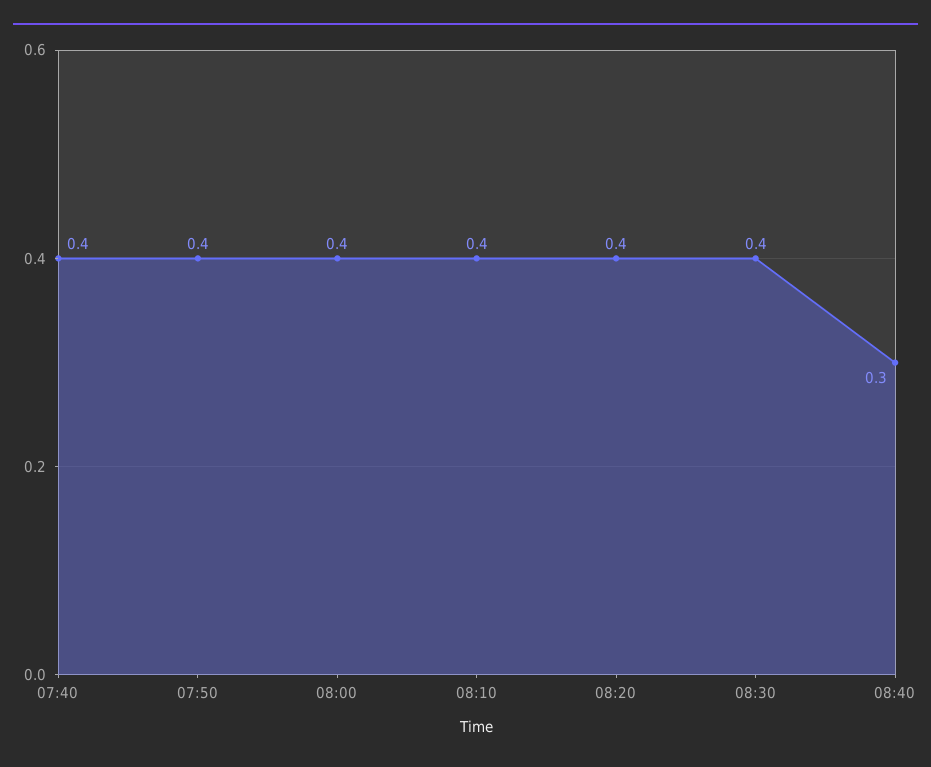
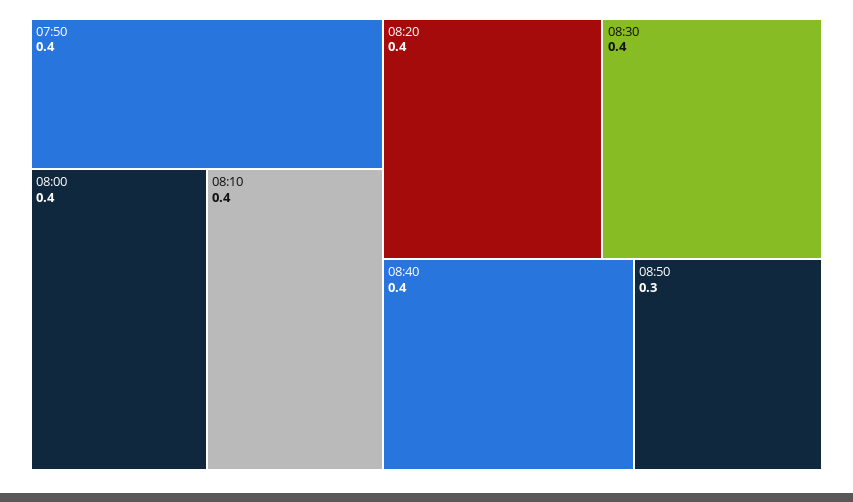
07:40: 0.4 -> none
08:40: 0.3 -> 0.4
08:50: none -> 0.3

